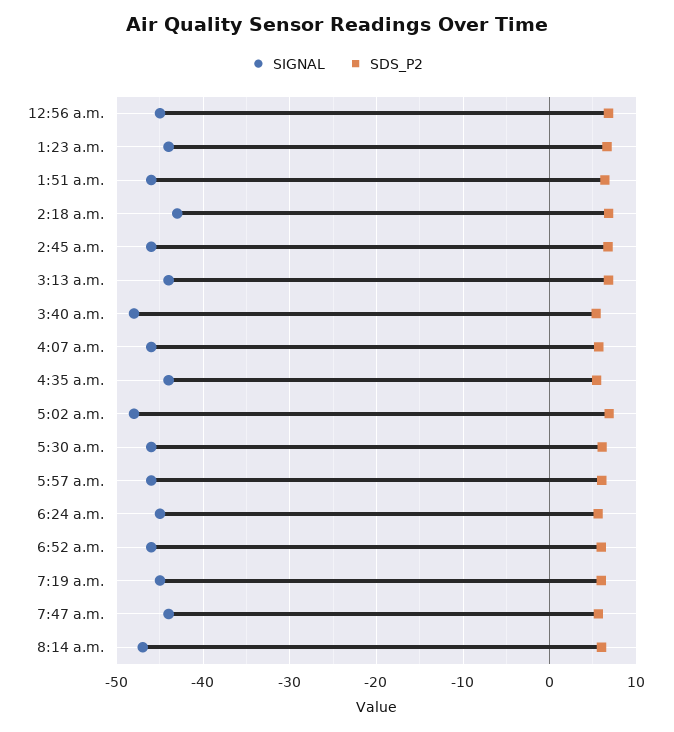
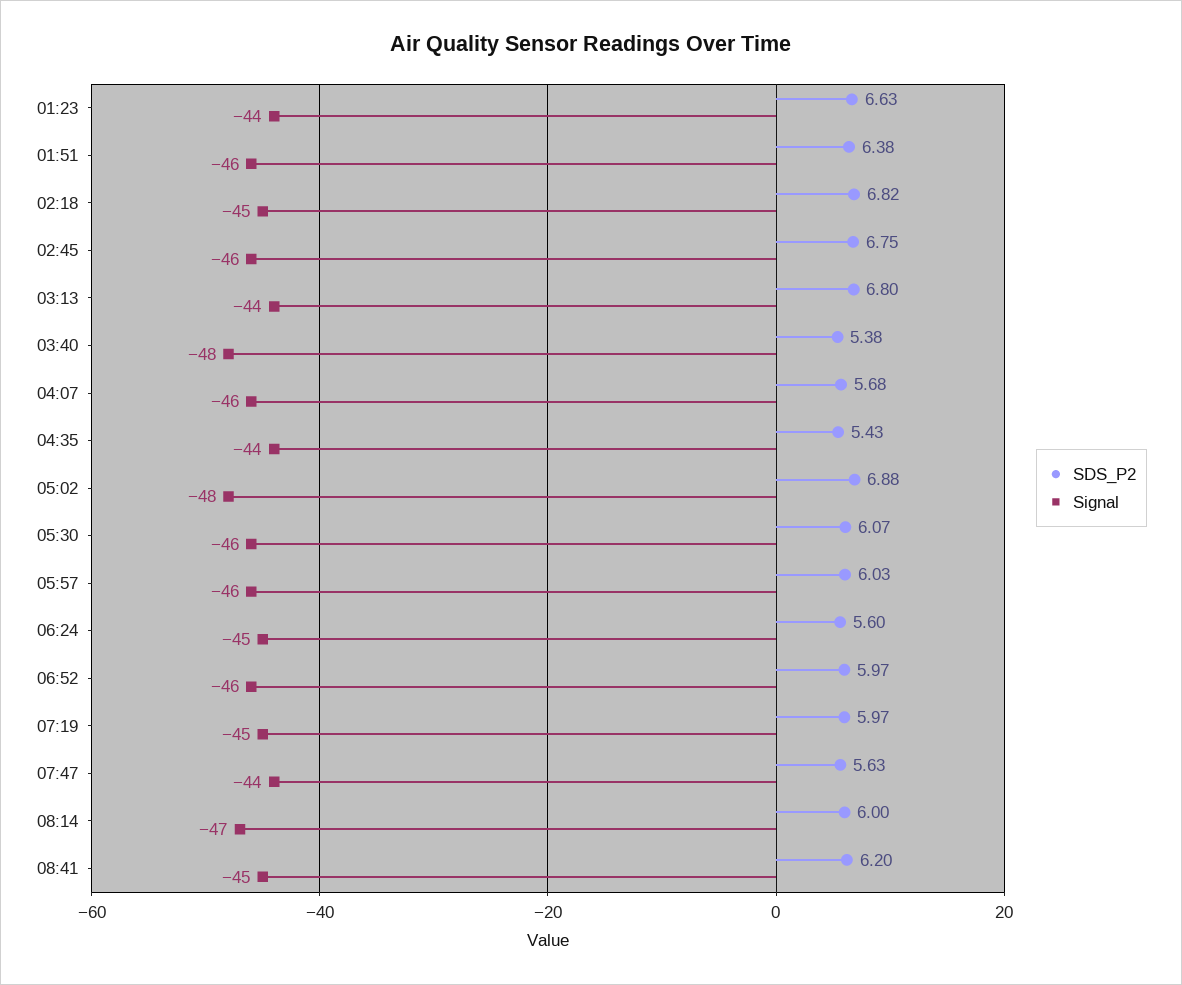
SIGNAL, 12:56 a.m.: -45 -> none
SDS_P2, 12:56 a.m.: 7 -> none
SIGNAL, 2:18 a.m.: -43 -> -45
SDS_P2, 08:41: none -> 6.2
SIGNAL, 08:41: none -> -45

